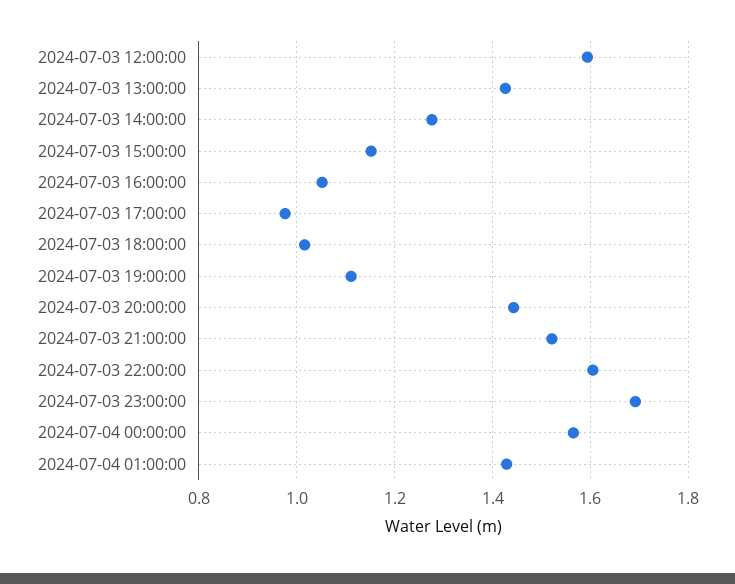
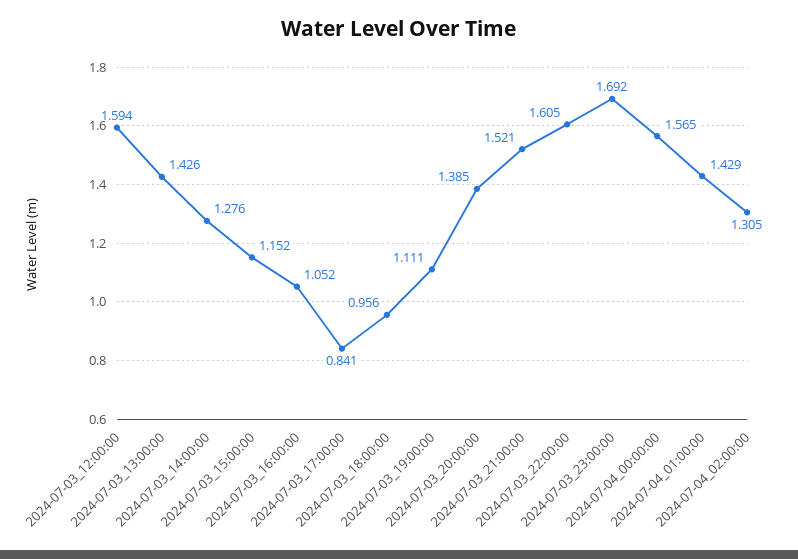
2024-07-03 17:00:00: 0.98 -> 0.841
2024-07-03 18:00:00: 1.02 -> 0.956
2024-07-03 20:00:00: 1.44 -> 1.385
2024-07-04_02:00:00: none -> 1.305

